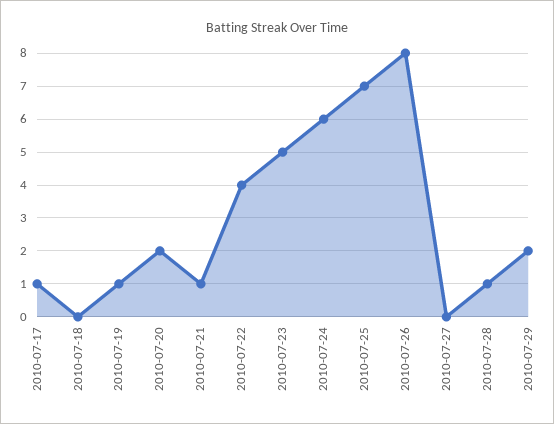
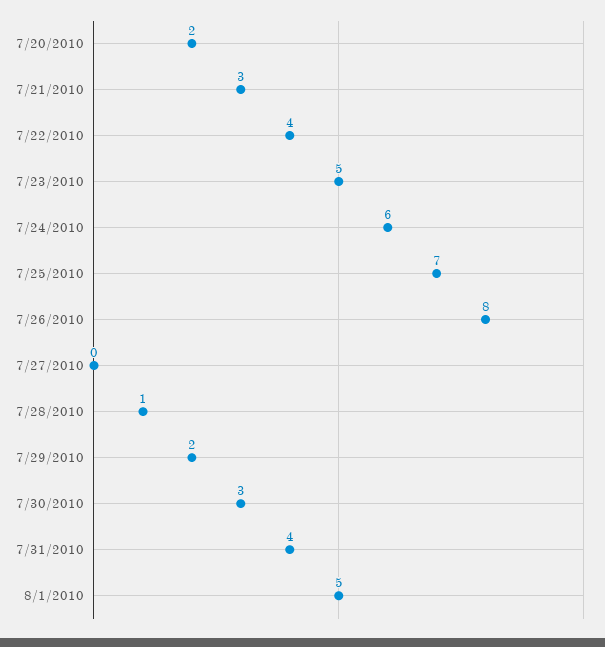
2010-07-17: 1 -> none
2010-07-18: 0 -> none
2010-07-19: 1 -> none
2010-07-21: 1 -> 3
7/30/2010: none -> 3
7/31/2010: none -> 4
8/1/2010: none -> 5

